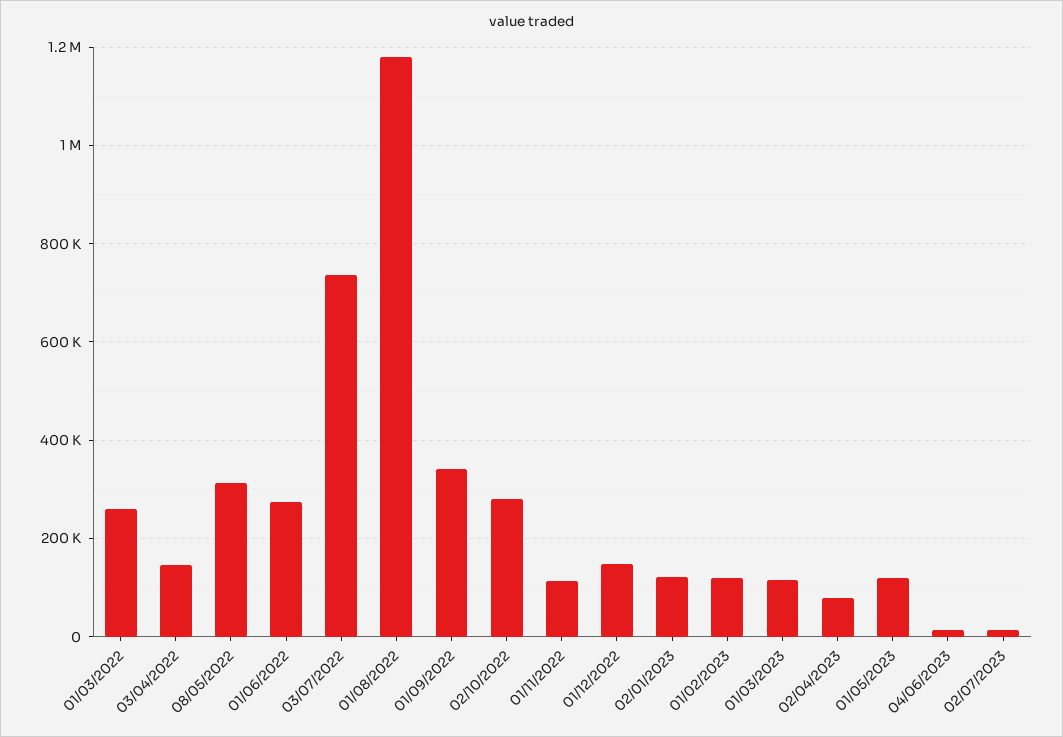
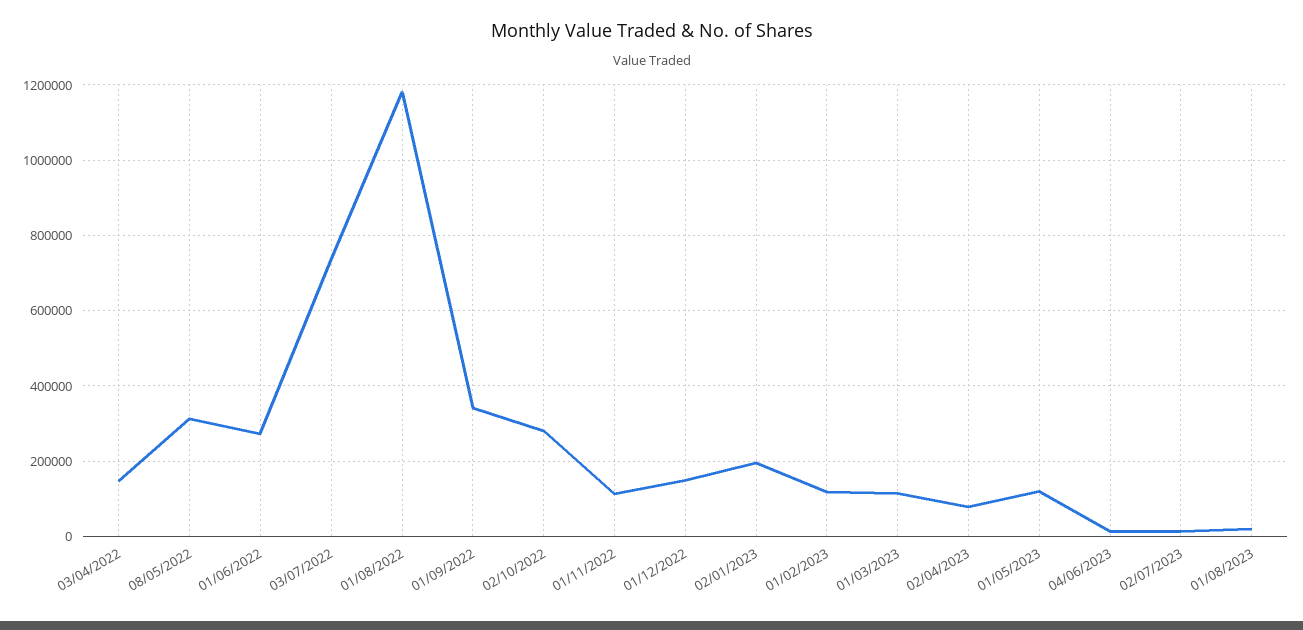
01/03/2022: 260000 -> none
02/01/2023: 120000 -> 200000
01/08/2023: none -> 20000

